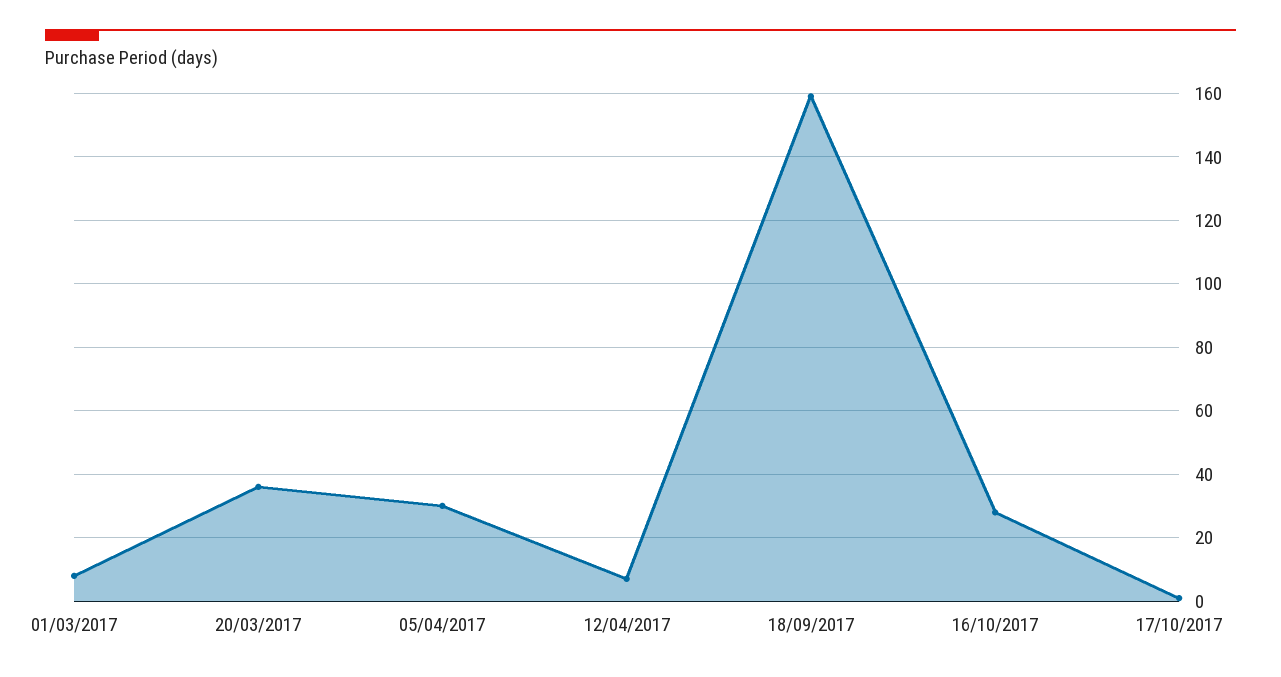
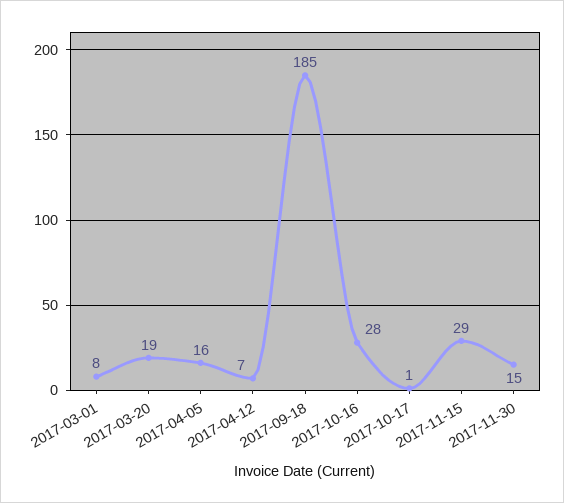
20/03/2017: 35 -> 19
05/04/2017: 30 -> 16
18/09/2017: 160 -> 185
2017-11-15: none -> 29
2017-11-30: none -> 15

